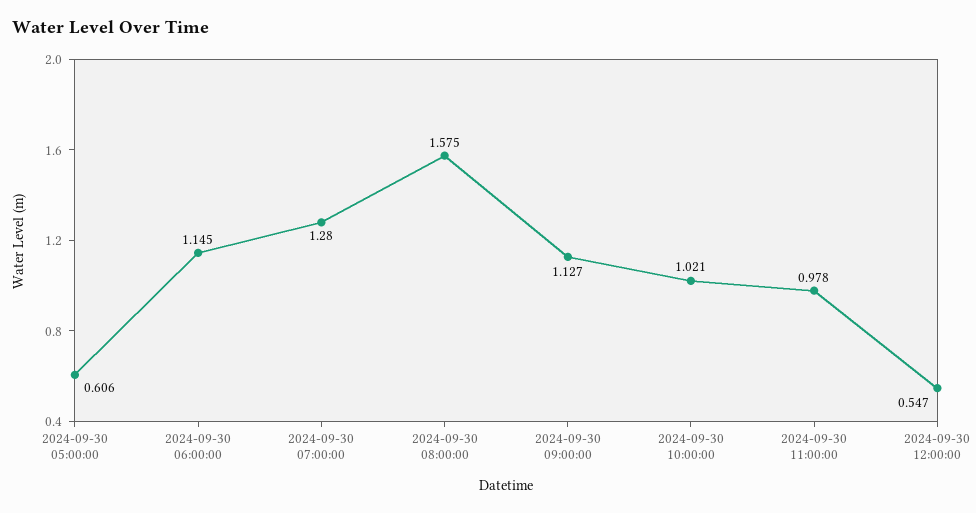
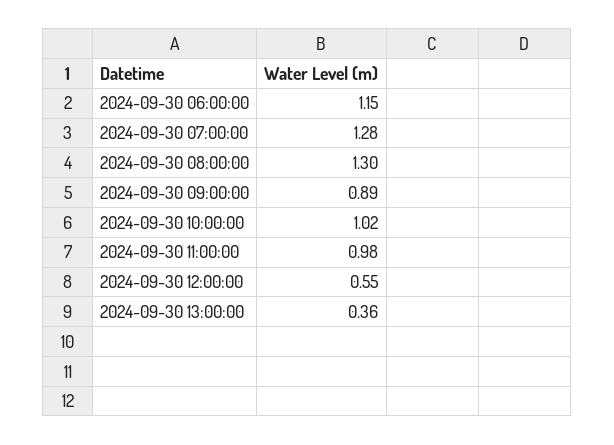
2024-09-30 05:00:00: 0.606 -> none
2024-09-30 08:00:00: 1.575 -> 1.3
2024-09-30 09:00:00: 1.127 -> 0.89
2024-09-30 13:00:00: none -> 0.36

